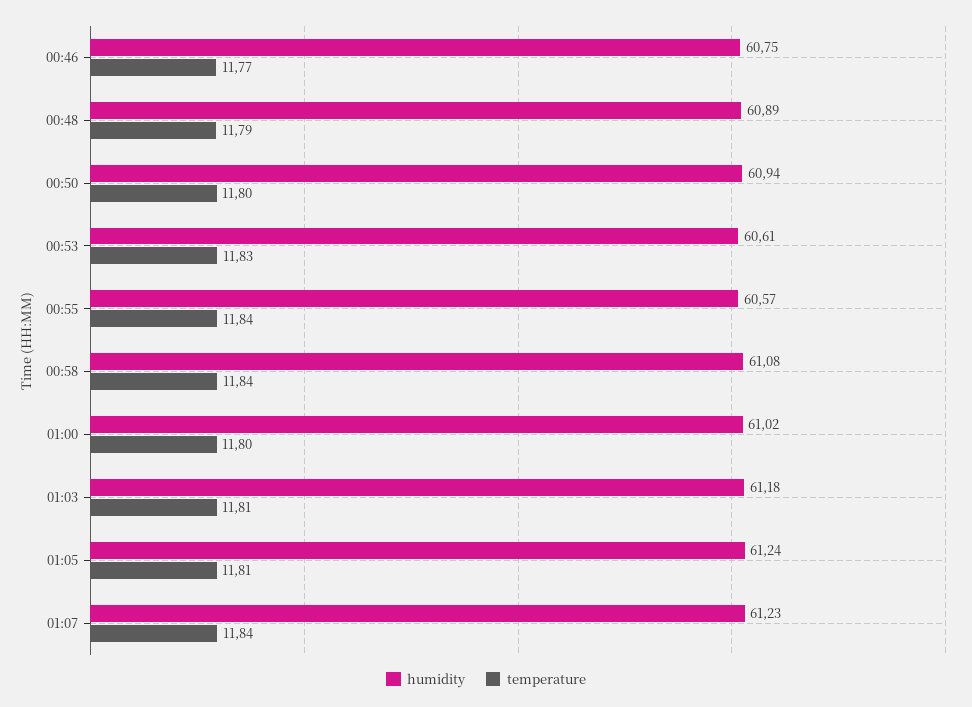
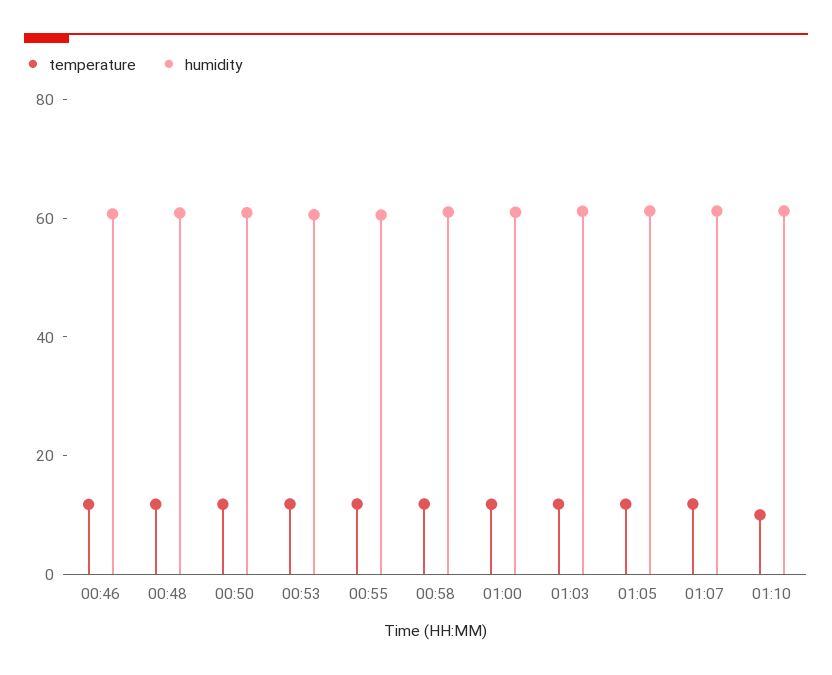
temperature, 01:10: none -> 10
humidity, 01:10: none -> 60

